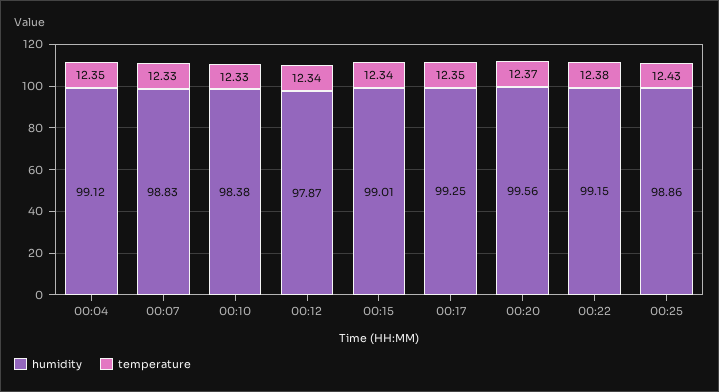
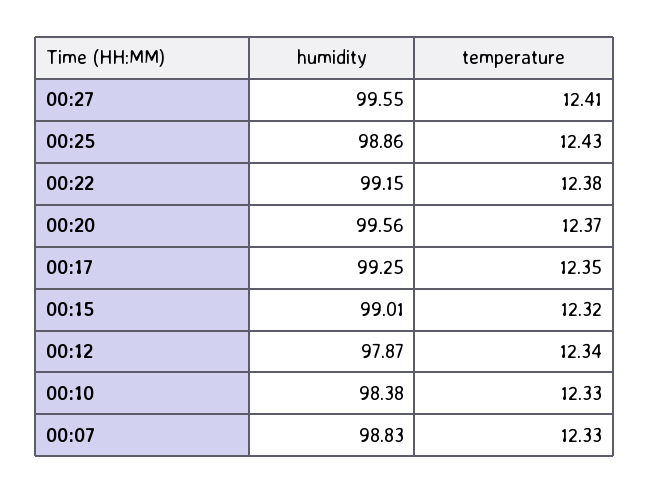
humidity, 00:04: 99.12 -> none
temperature, 00:04: 12.35 -> none
temperature, 00:15: 12.34 -> 12.32
humidity, 00:27: none -> 99.55
temperature, 00:27: none -> 12.41

